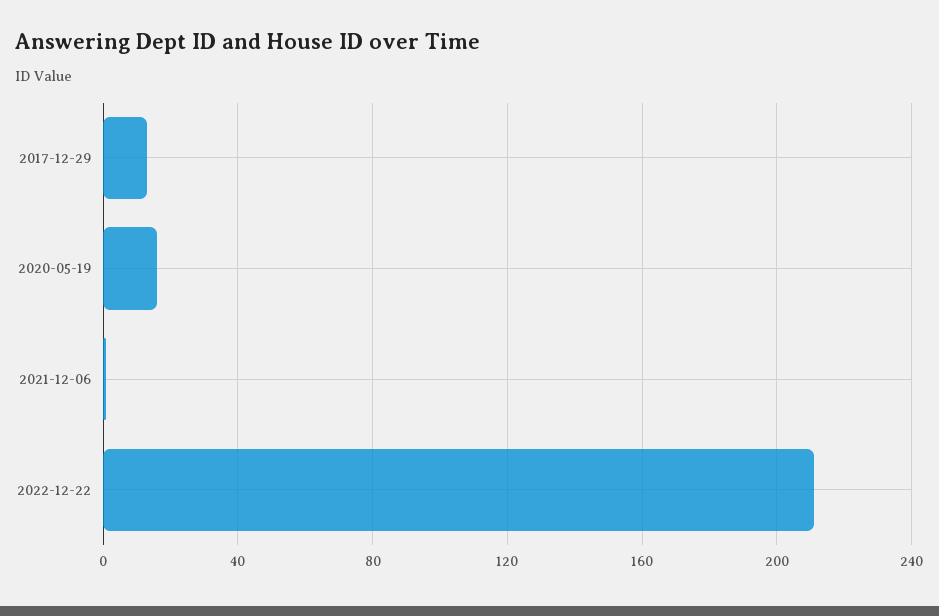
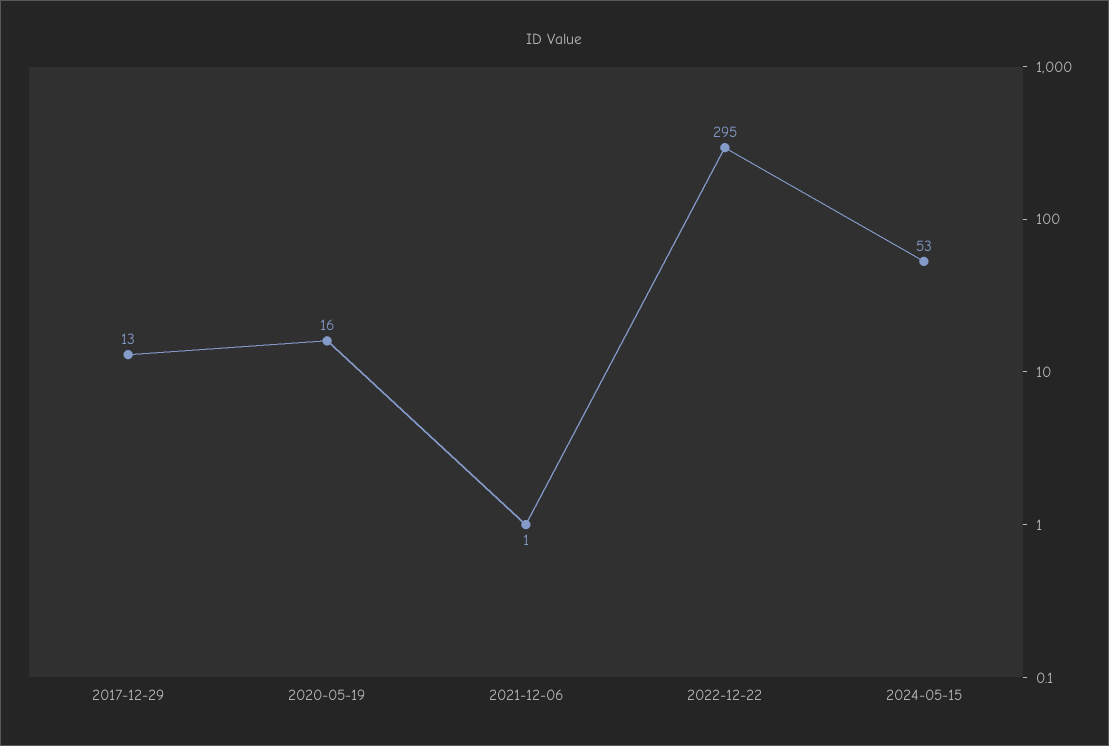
2022-12-22: 210 -> 295
2024-05-15: none -> 53

